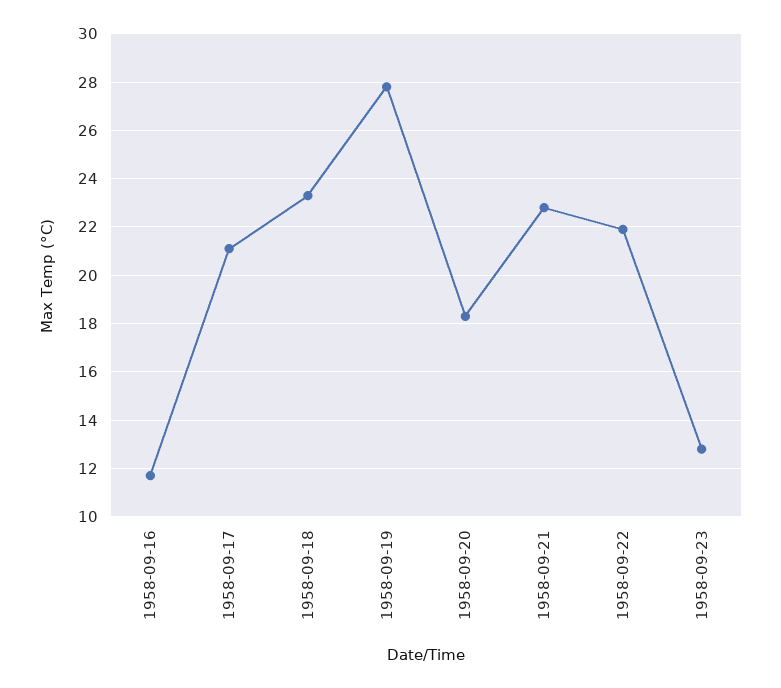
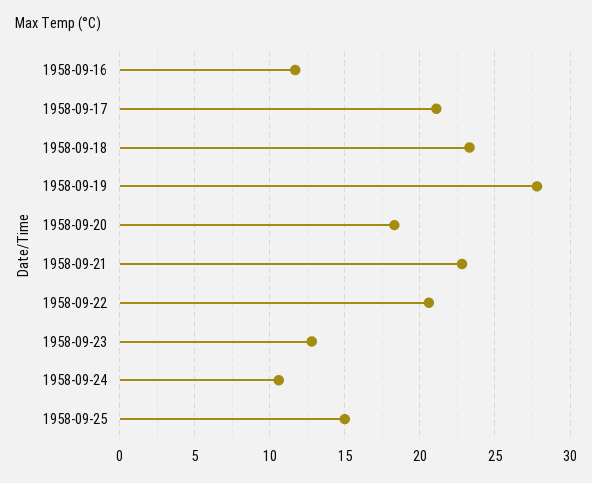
1958-09-22: 22 -> 20.5
1958-09-24: none -> 10.5
1958-09-25: none -> 15

